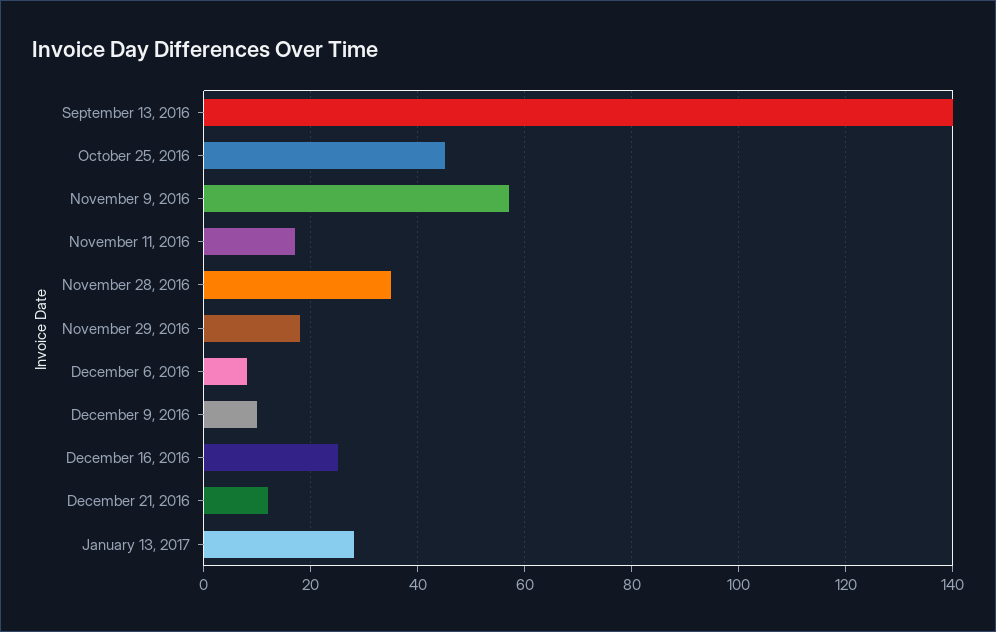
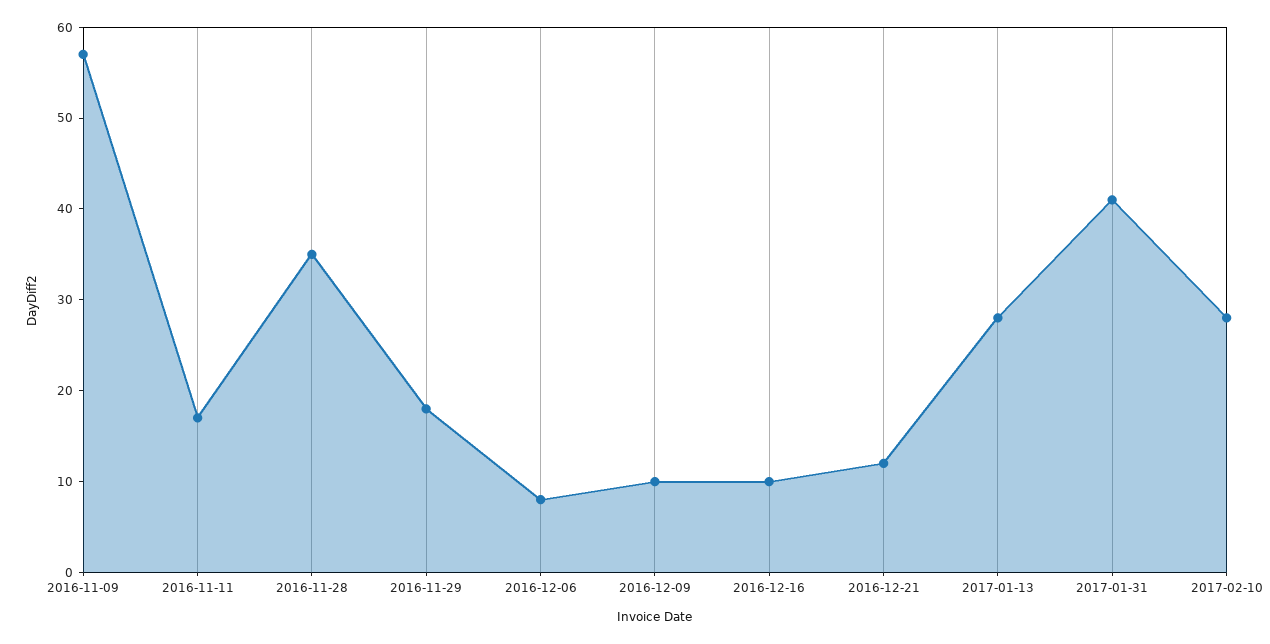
September 13, 2016: 140 -> none
October 25, 2016: 45 -> none
December 16, 2016: 25 -> 10
2017-01-31: none -> 41
2017-02-10: none -> 28

